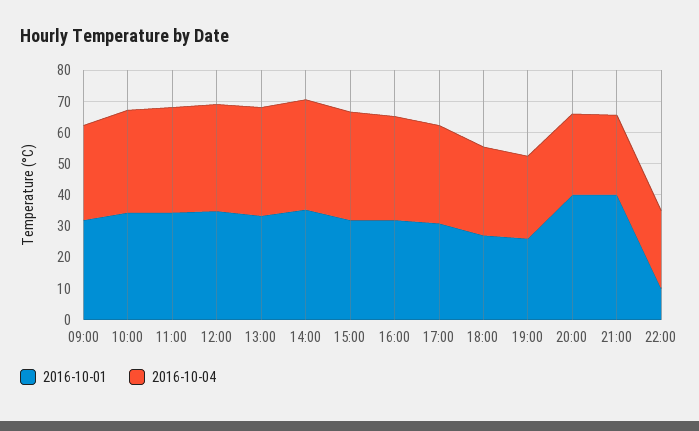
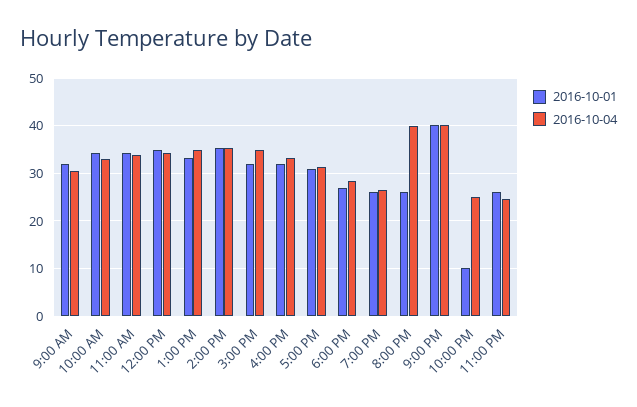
2016-10-01, 20:00: 40 -> 26
2016-10-04, 20:00: 25 -> 40
2016-10-04, 21:00: 25 -> 40
2016-10-01, 11:00 PM: none -> 26
2016-10-04, 11:00 PM: none -> 24

